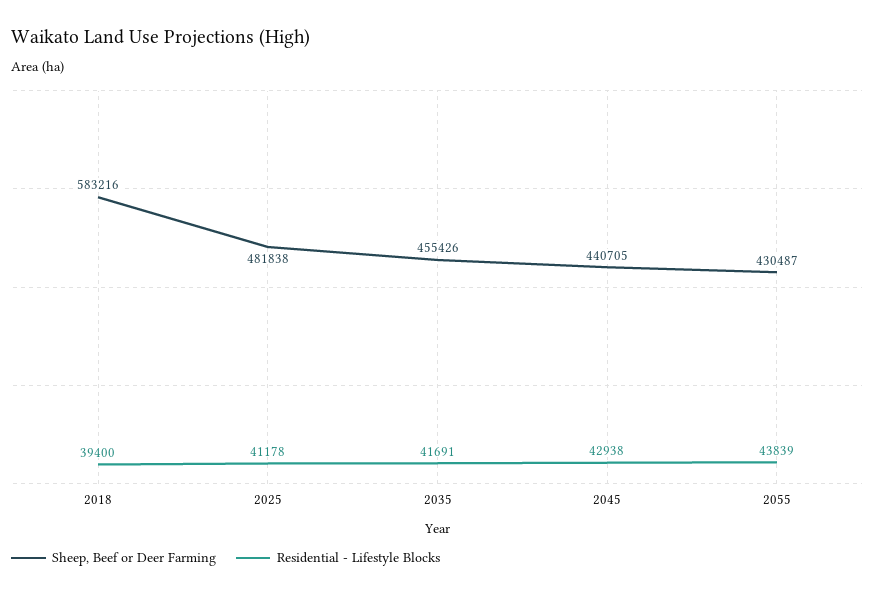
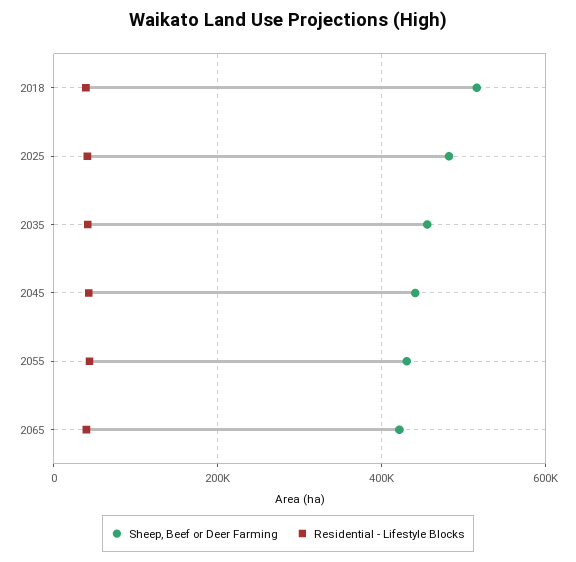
Sheep, Beef or Deer Farming, 2018: 583216 -> 520000
Sheep, Beef or Deer Farming, 2065: none -> 420000
Residential - Lifestyle Blocks, 2065: none -> 40000

